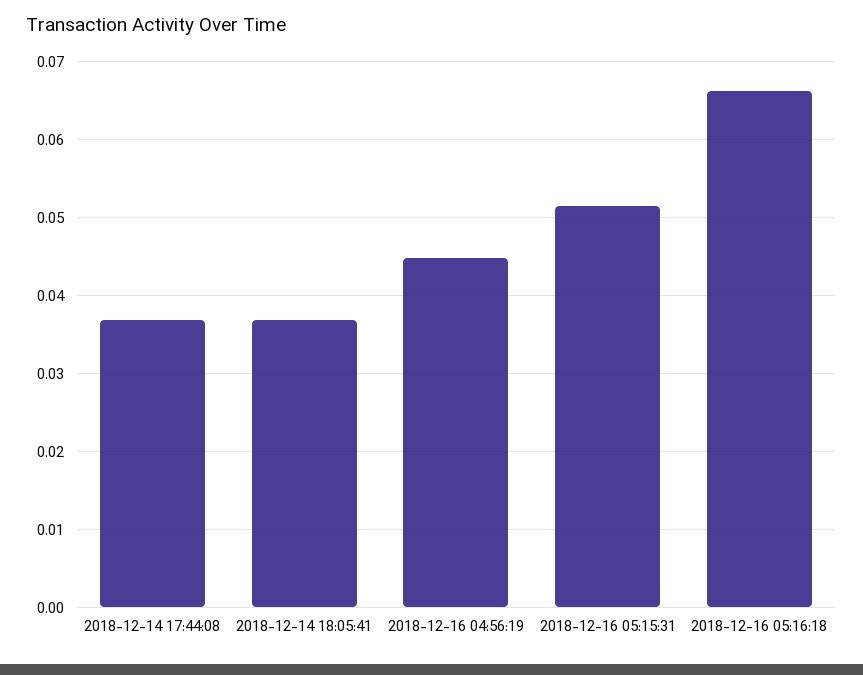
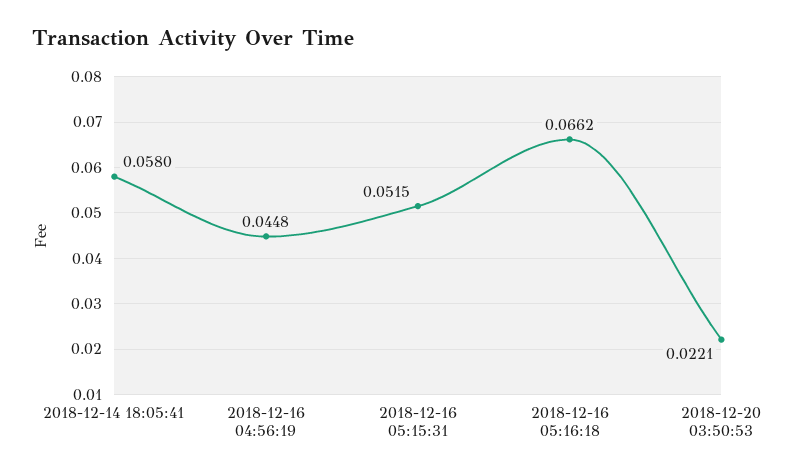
2018-12-14 17:44:08: 0.037 -> none
2018-12-14 18:05:41: 0.037 -> 0.058
2018-12-20 03:50:53: none -> 0.0221

